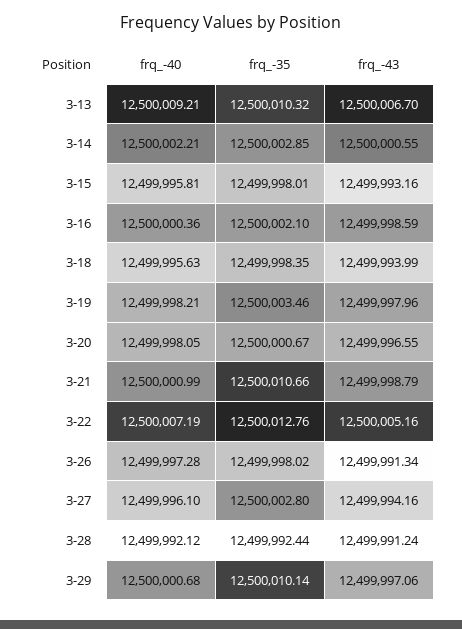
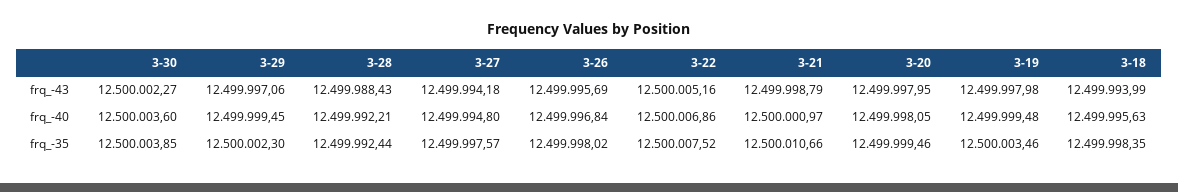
frq_-40, 3-13: 12500009.21 -> none
frq_-35, 3-13: 12500010.32 -> none
frq_-43, 3-13: 12500006.7 -> none
frq_-40, 3-14: 12500002.21 -> none
frq_-35, 3-14: 12500002.85 -> none
frq_-43, 3-14: 12500000.55 -> none
frq_-40, 3-15: 12499995.81 -> none
frq_-35, 3-15: 12499998.01 -> none
frq_-43, 3-15: 12499993.16 -> none
frq_-40, 3-16: 12500000.36 -> none
frq_-35, 3-16: 12500002.1 -> none
frq_-43, 3-16: 12499998.59 -> none
frq_-40, 3-19: 12499998.21 -> 12499999.48
frq_-43, 3-19: 12499997.96 -> 12499997.98
frq_-35, 3-20: 12500000.67 -> 12499999.46
frq_-43, 3-20: 12499996.55 -> 12499997.95
frq_-40, 3-21: 12500000.99 -> 12500000.97
frq_-40, 3-22: 12500007.19 -> 12500006.86
frq_-35, 3-22: 12500012.76 -> 12500007.52
frq_-40, 3-26: 12499997.28 -> 12499996.84
frq_-43, 3-26: 12499991.34 -> 12499995.69
frq_-40, 3-27: 12499996.1 -> 12499994.8
frq_-35, 3-27: 12500002.8 -> 12499997.57
frq_-43, 3-27: 12499994.16 -> 12499994.18
frq_-40, 3-28: 12499992.12 -> 12499992.21
frq_-43, 3-28: 12499991.24 -> 12499988.43
frq_-40, 3-29: 12500000.68 -> 12499999.45
frq_-35, 3-29: 12500010.14 -> 12500002.3
frq_-43, 3-30: none -> 12500002.27
frq_-40, 3-30: none -> 12500003.6
frq_-35, 3-30: none -> 12500003.85

